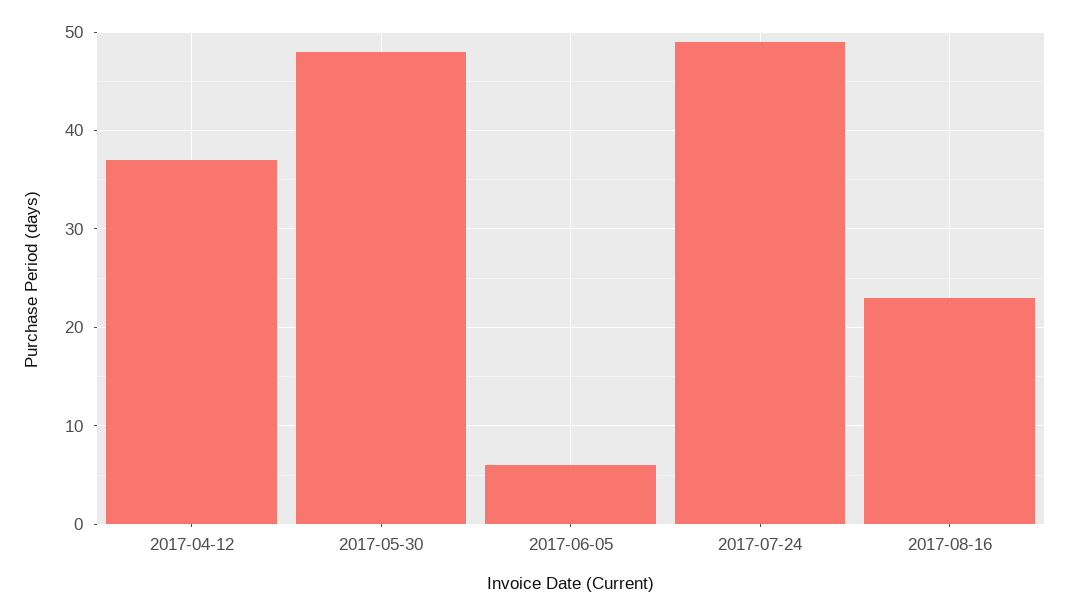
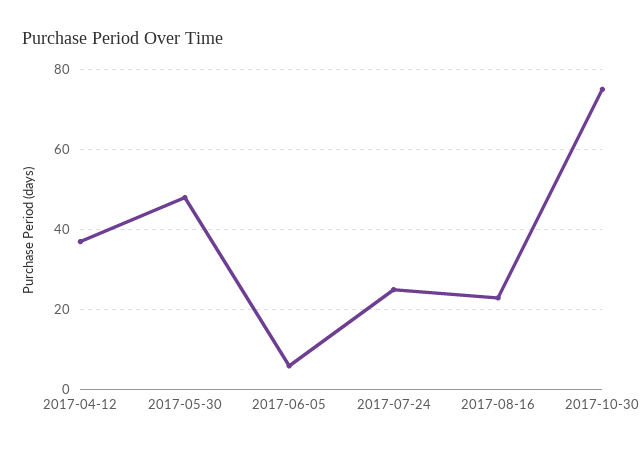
2017-07-24: 49 -> 25
2017-10-30: none -> 75

